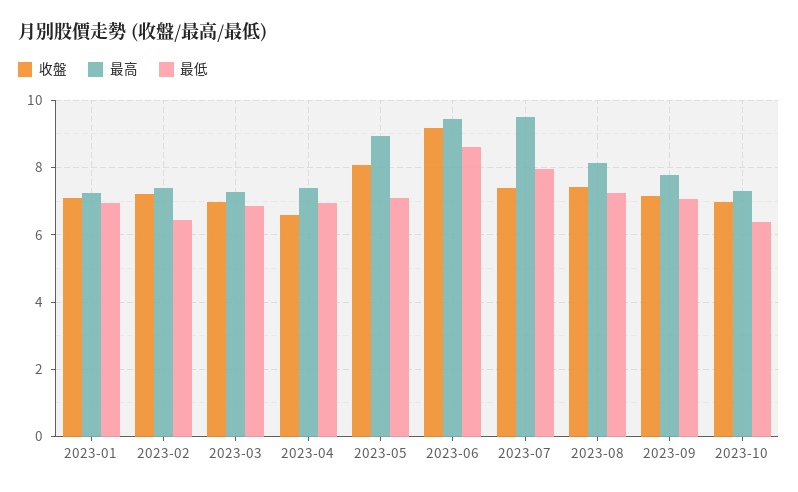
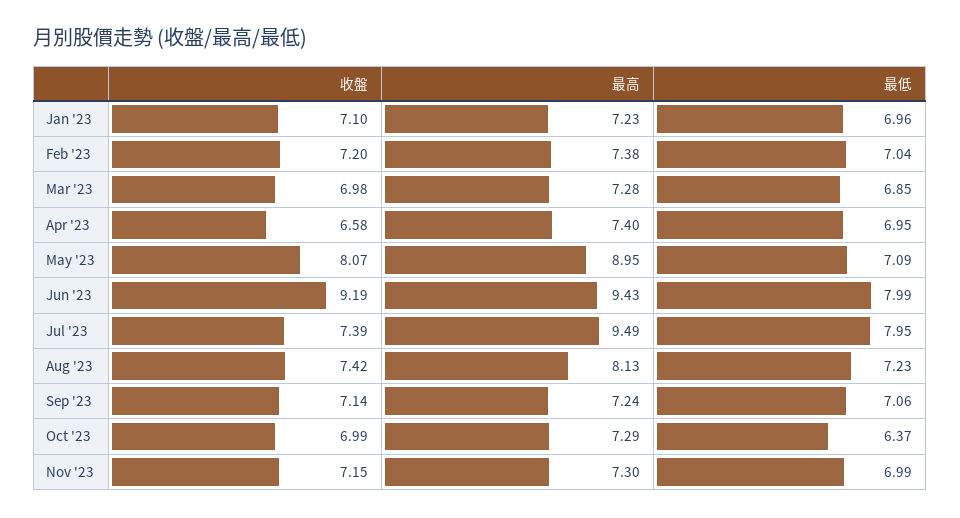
最低, 2023-02: 6.4 -> 7.04
最低, 2023-06: 8.6 -> 7.99
最高, 2023-09: 7.8 -> 7.24
收盤, Nov '23: none -> 7.15
最高, Nov '23: none -> 7.3
最低, Nov '23: none -> 6.99

